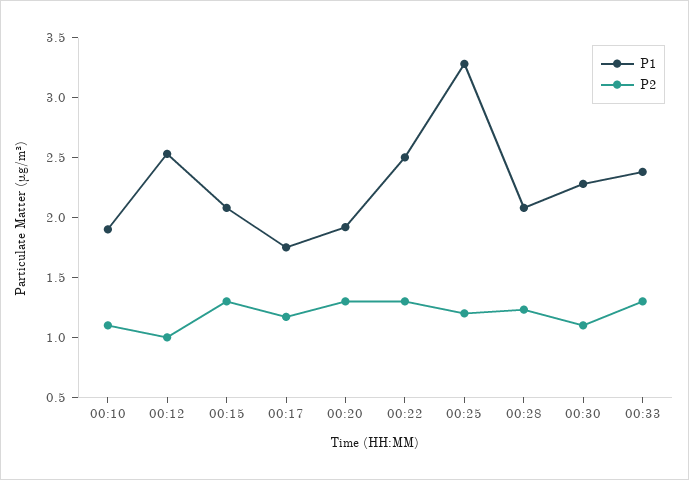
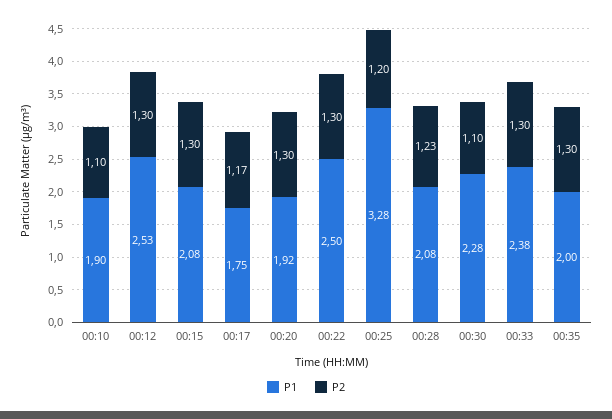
P2, 00:12: 1 -> 1.3
P1, 00:35: none -> 2
P2, 00:35: none -> 1.3

